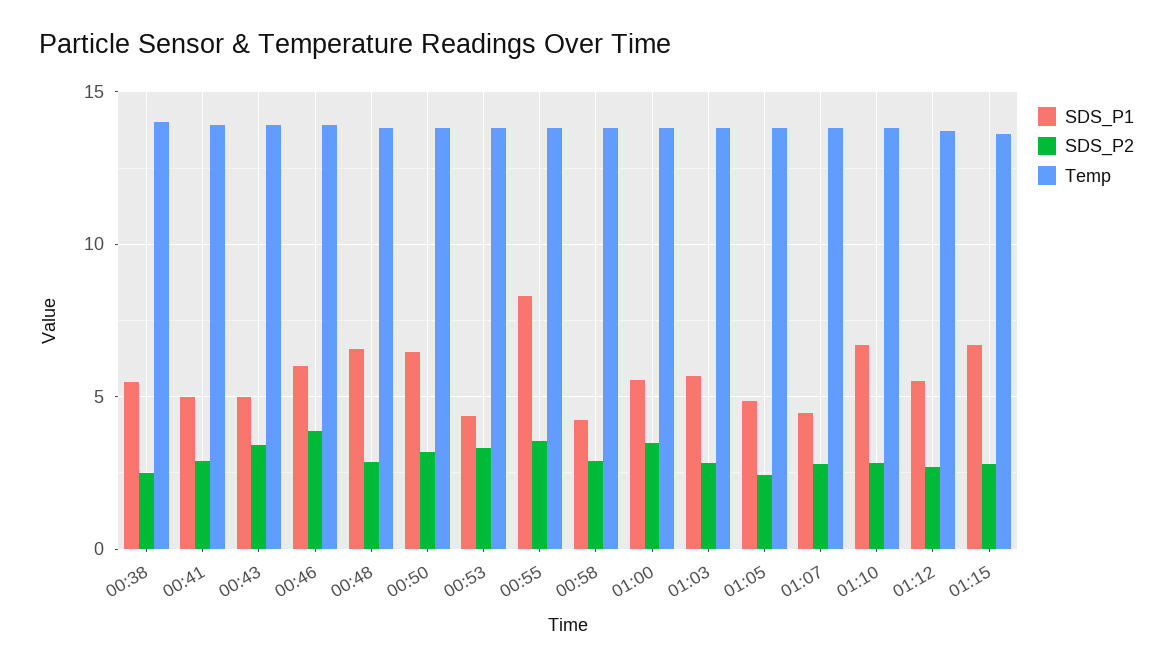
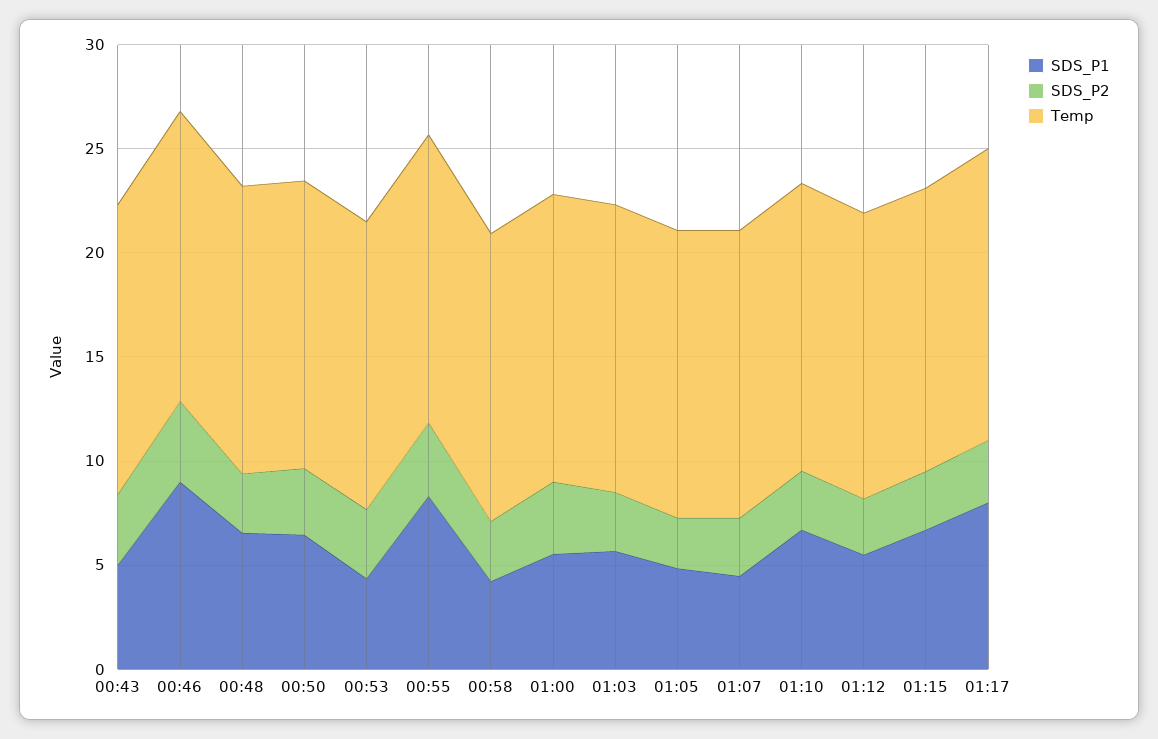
SDS_P1, 00:38: 5.5 -> none
SDS_P2, 00:38: 2.5 -> none
Temp, 00:38: 14 -> none
SDS_P1, 00:41: 5 -> none
SDS_P2, 00:41: 3 -> none
Temp, 00:41: 14 -> none
SDS_P1, 00:46: 6 -> 9
SDS_P1, 01:17: none -> 8
SDS_P2, 01:17: none -> 3
Temp, 01:17: none -> 14

